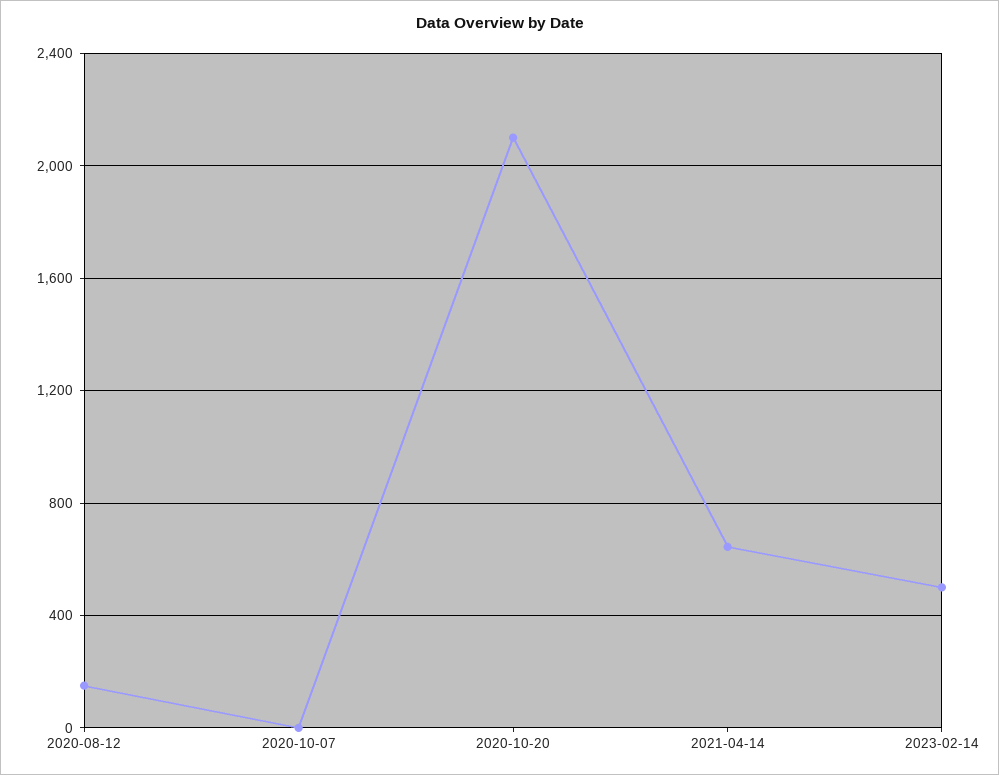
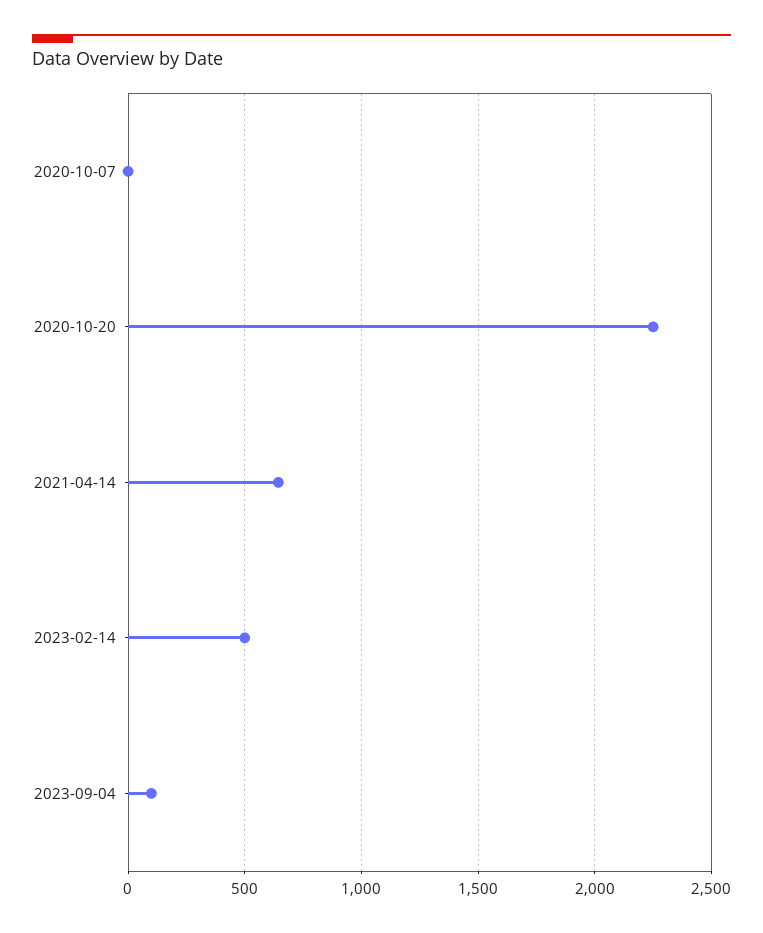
2020-08-12: 150 -> none
2020-10-20: 2100 -> 2250
2023-09-04: none -> 100

